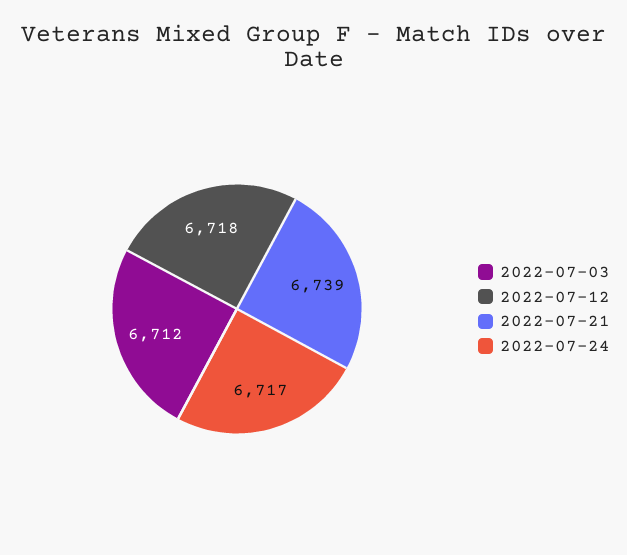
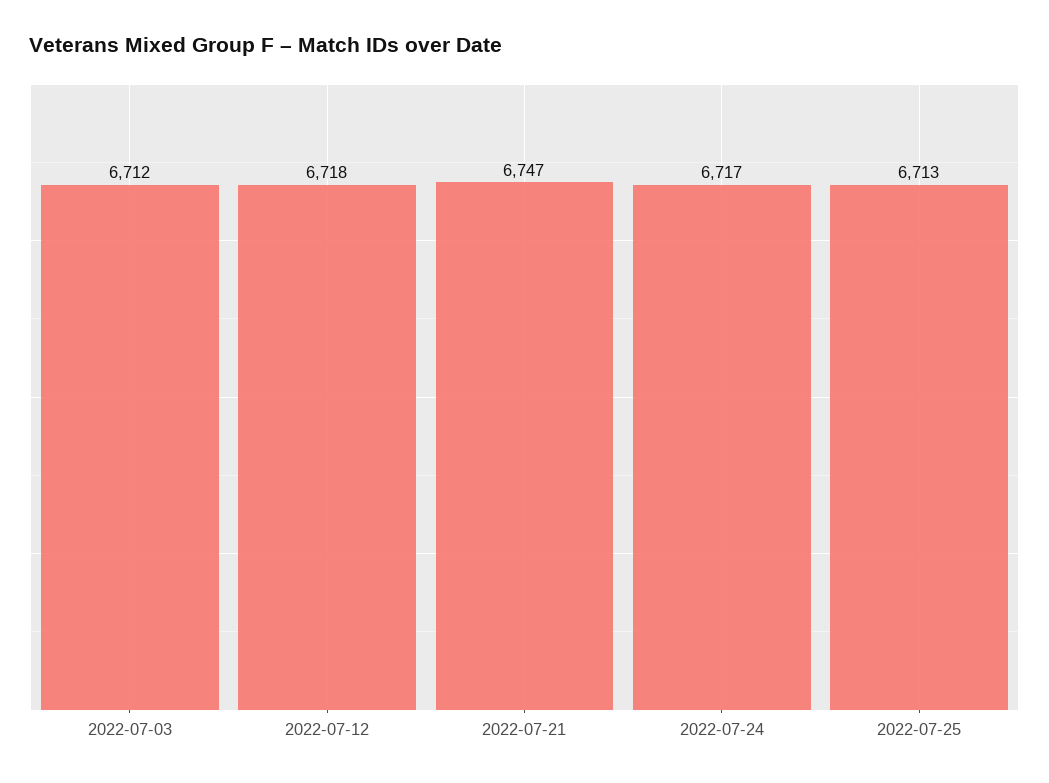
2022-07-21: 6739 -> 6747
2022-07-25: none -> 6713

